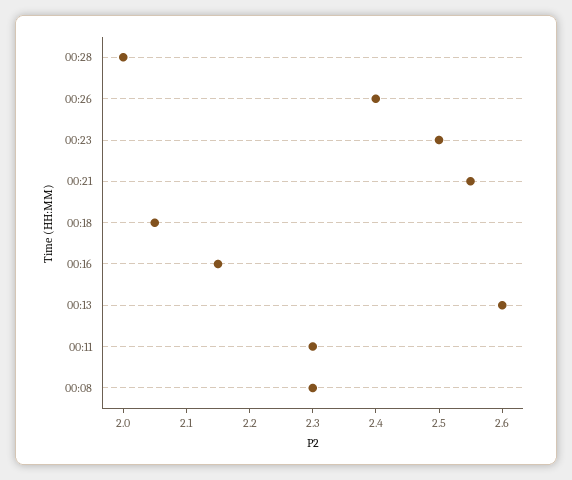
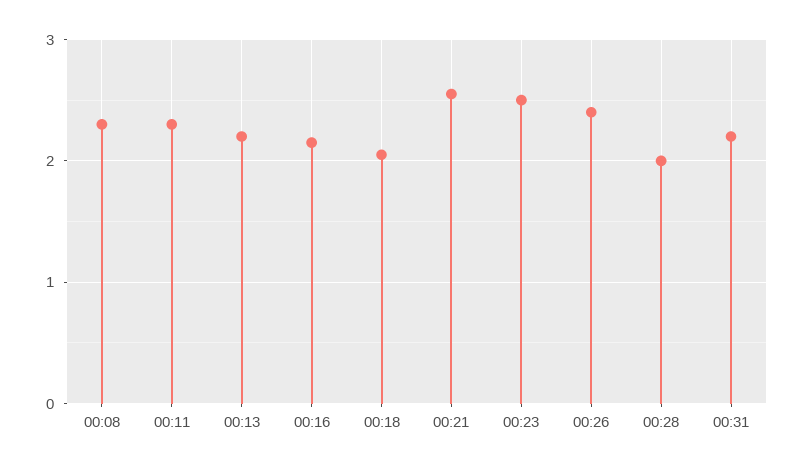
00:13: 2.6 -> 2.2
00:31: none -> 2.2

